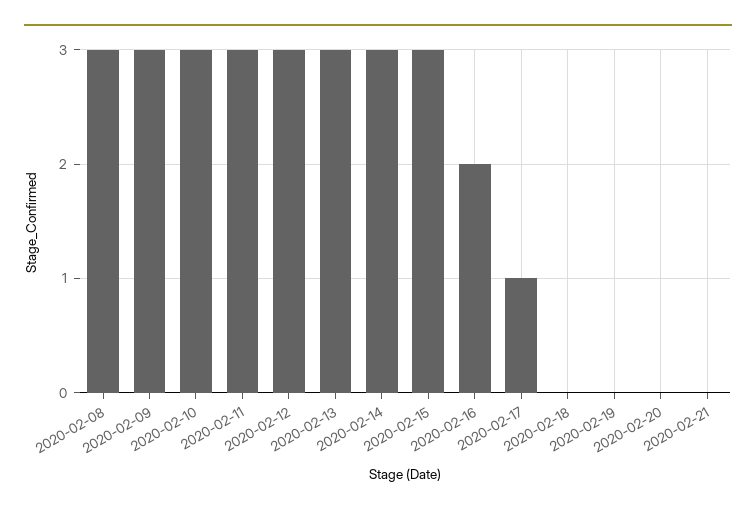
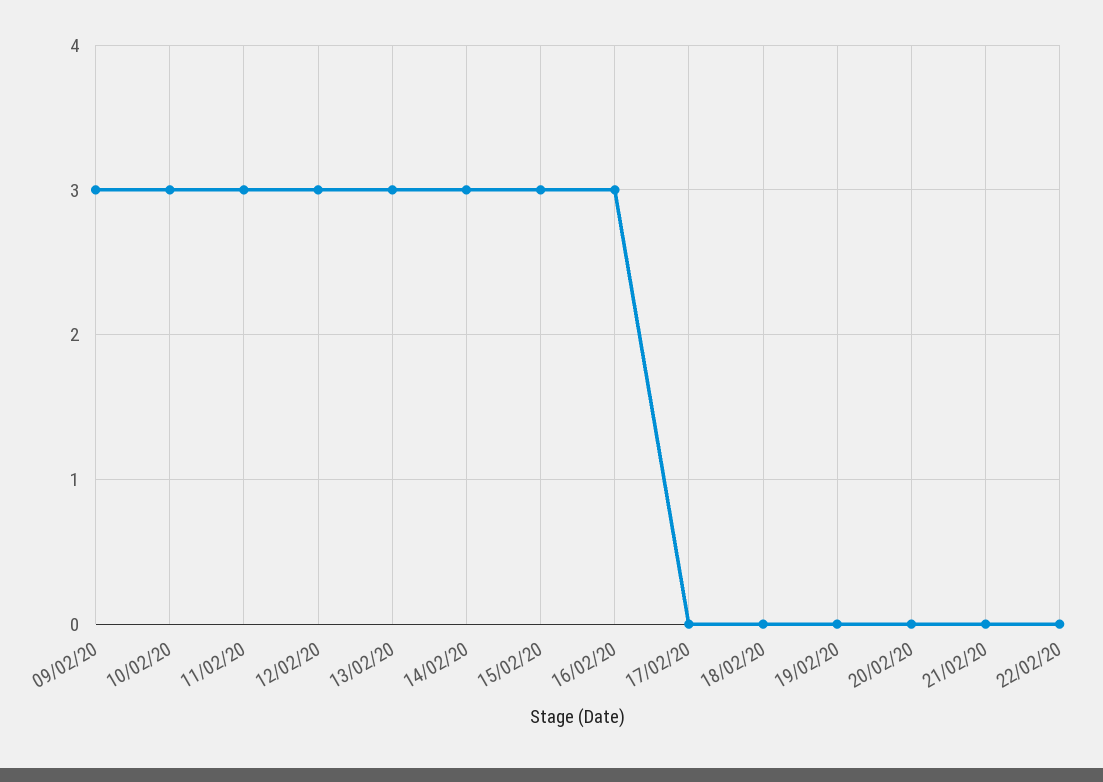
2020-02-08: 3 -> none
2020-02-16: 2 -> 3
2020-02-17: 1 -> 0
22/02/20: none -> 0

